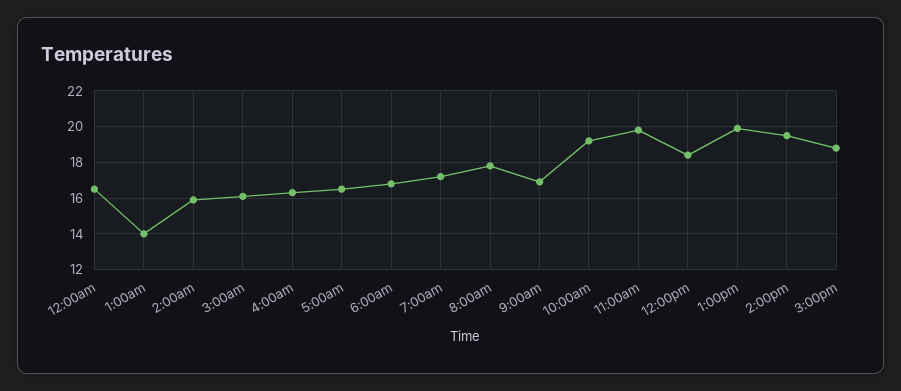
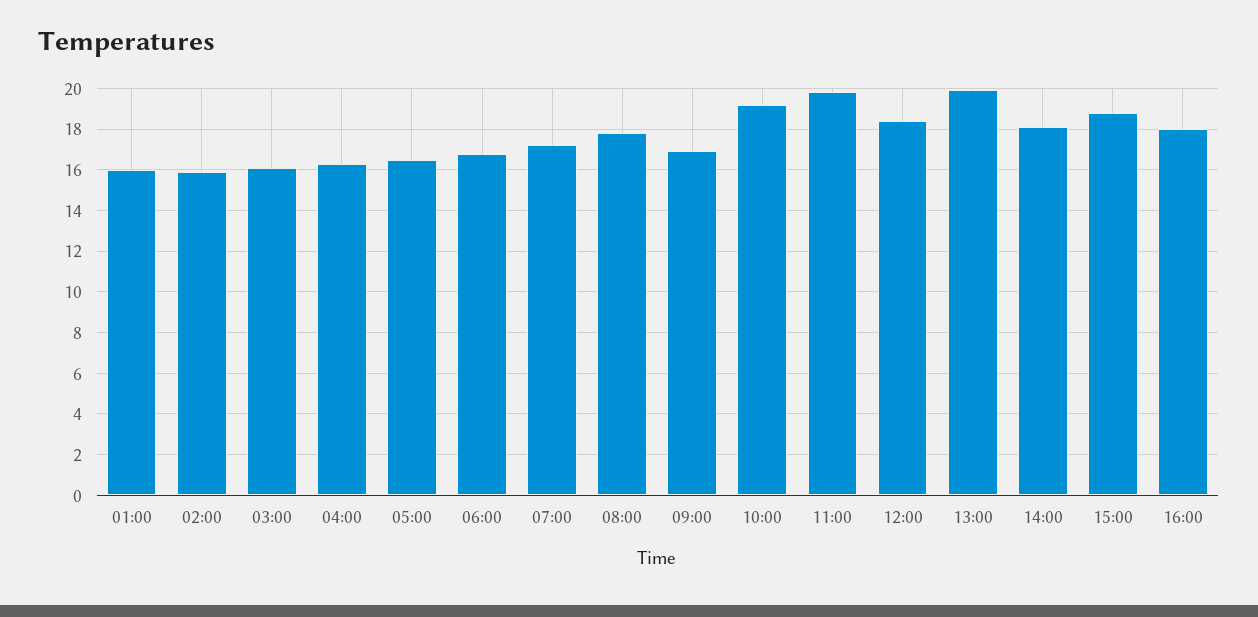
12:00am: 16.5 -> none
1:00am: 14 -> 16
2:00pm: 19.5 -> 18
16:00: none -> 18

